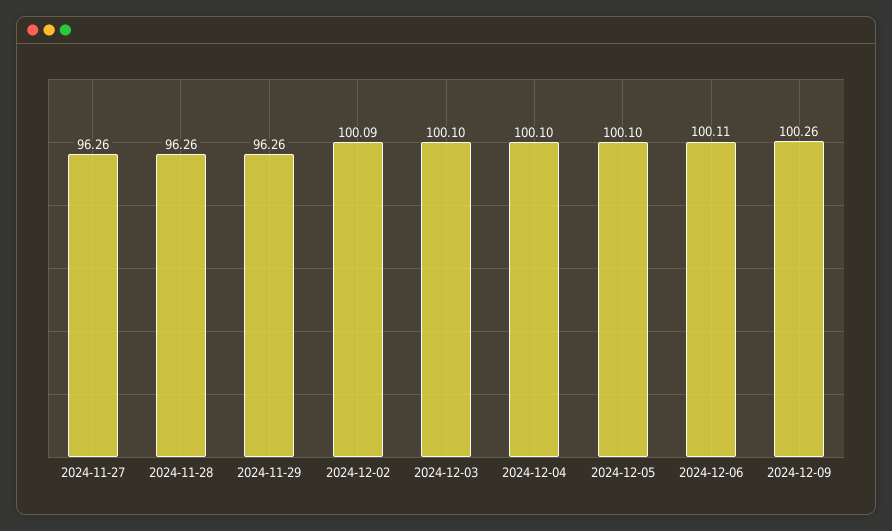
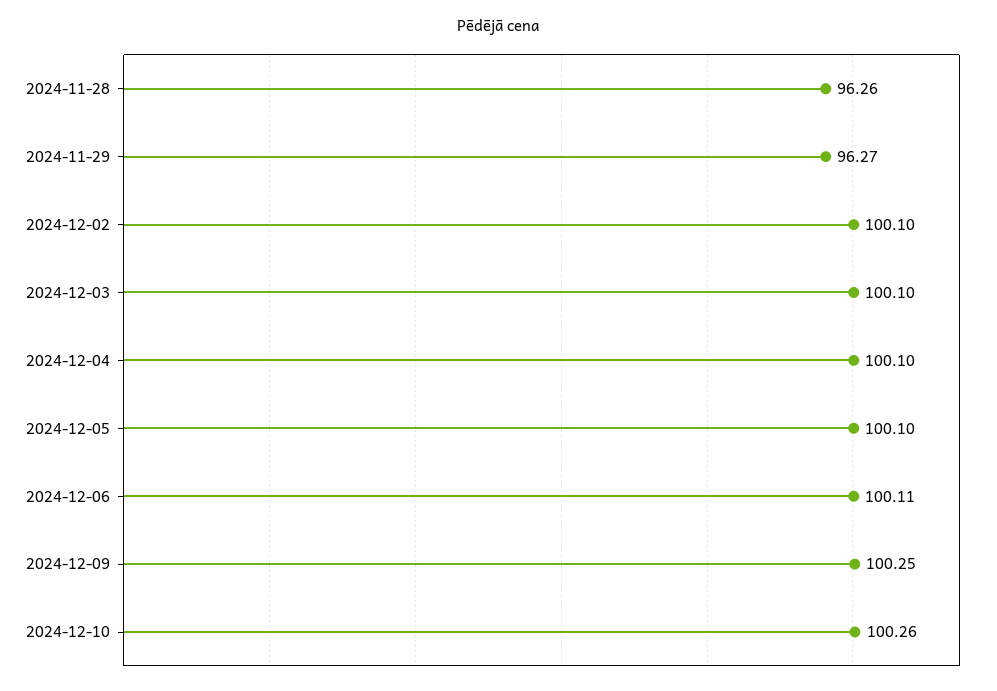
2024-11-27: 96.26 -> none
2024-11-29: 96.26 -> 96.27
2024-12-02: 100.09 -> 100.1
2024-12-09: 100.26 -> 100.25
2024-12-10: none -> 100.26

